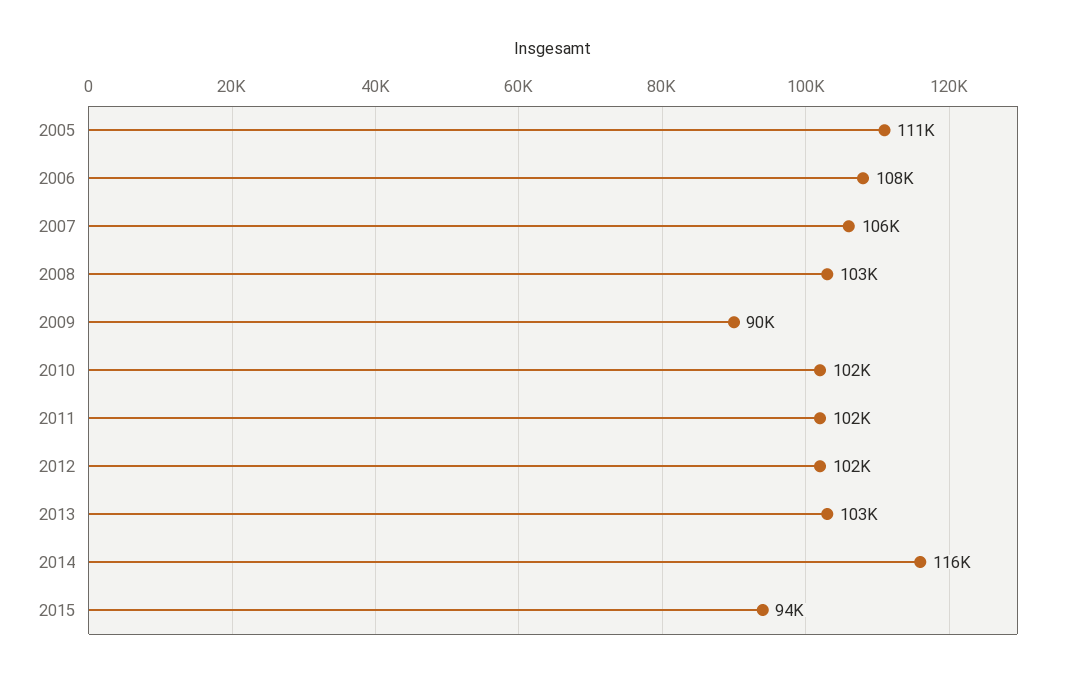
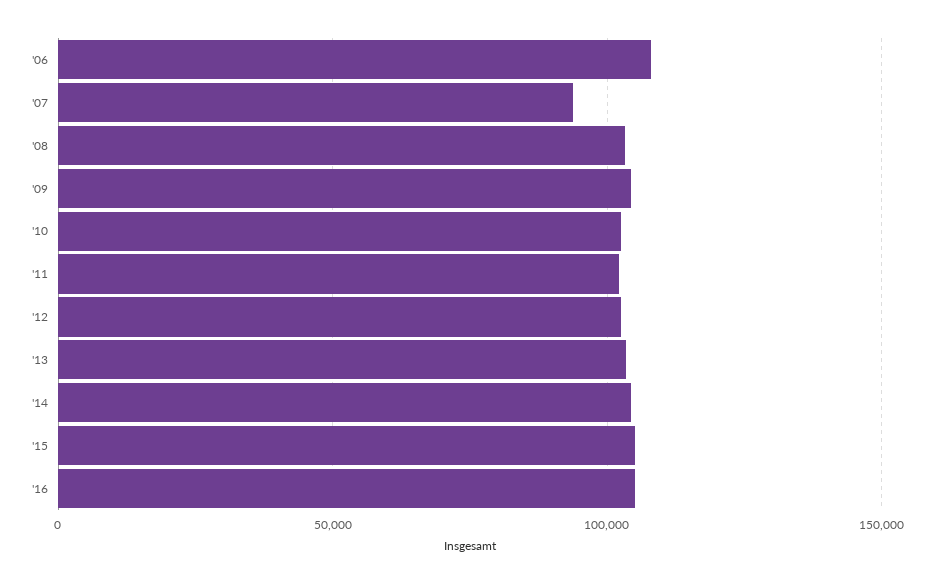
2005: 111000 -> none
2007: 106000 -> 95000
2009: 90000 -> 105000
2014: 116000 -> 105000
2015: 94000 -> 105000
'16: none -> 105000

